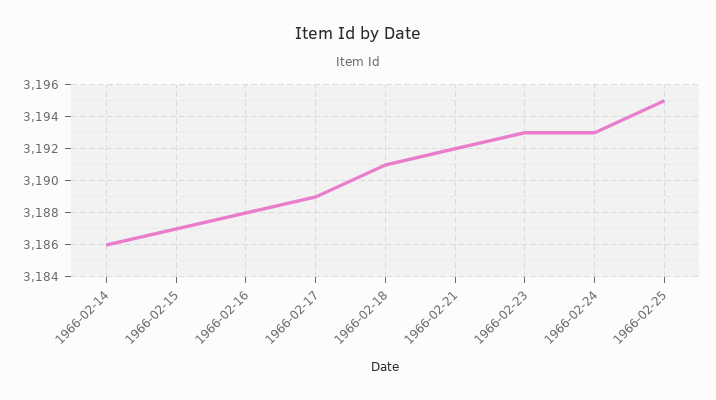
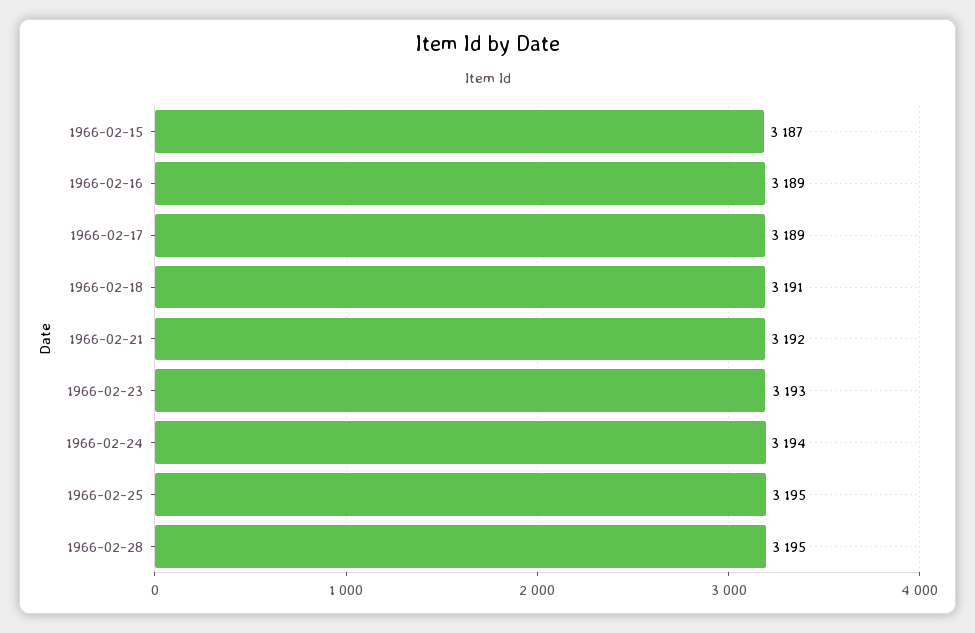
1966-02-14: 3186 -> none
1966-02-16: 3188 -> 3189
1966-02-24: 3193 -> 3194
1966-02-28: none -> 3195

